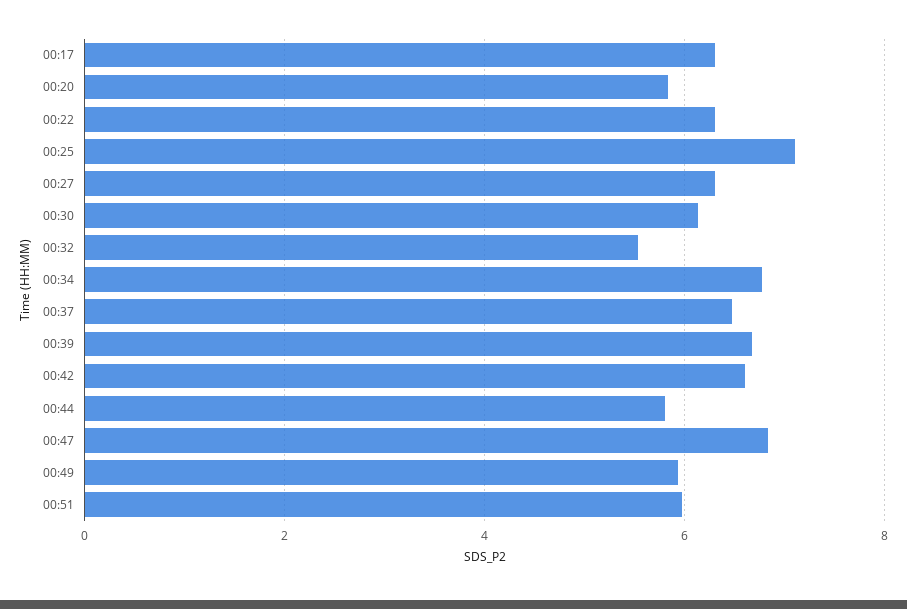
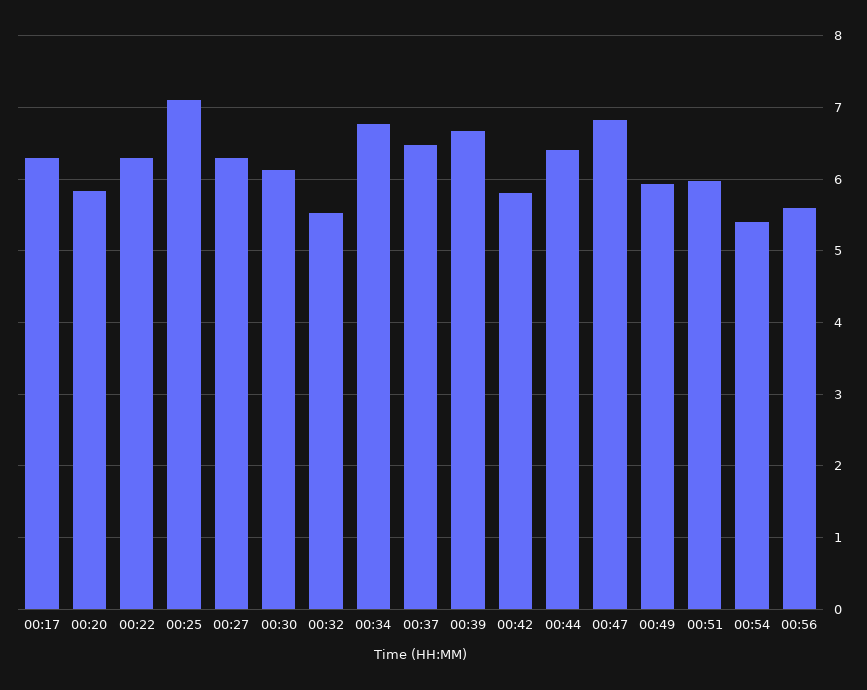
00:42: 6.6 -> 5.8
00:44: 5.8 -> 6.4
00:54: none -> 5.4
00:56: none -> 5.6

